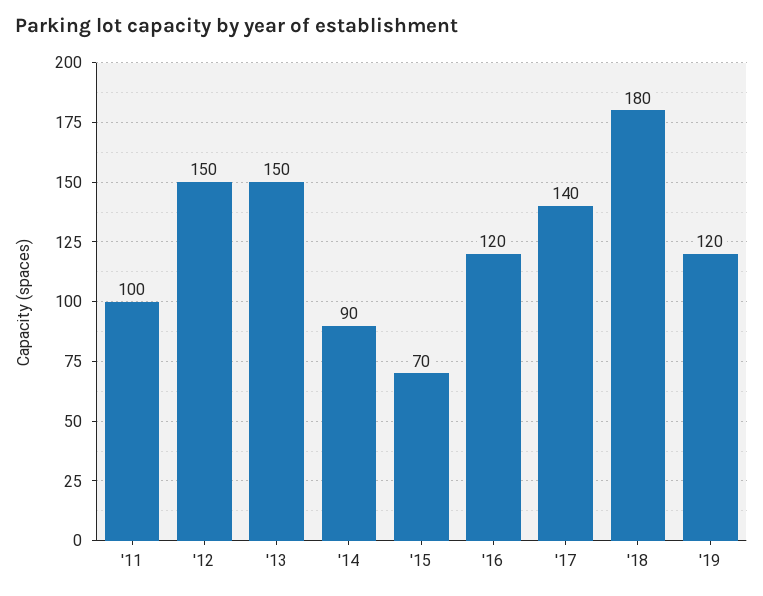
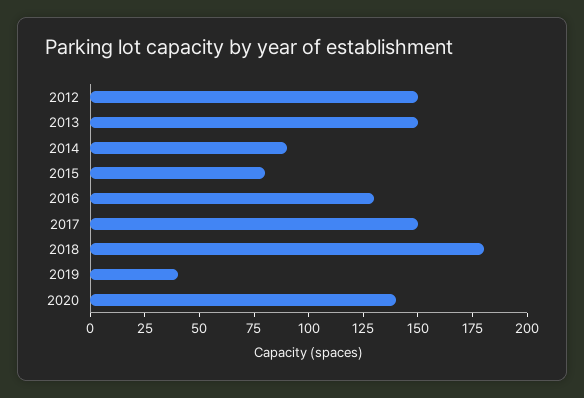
'11: 100 -> none
'15: 70 -> 80
'16: 120 -> 130
'17: 140 -> 150
'19: 120 -> 40
2020: none -> 140

